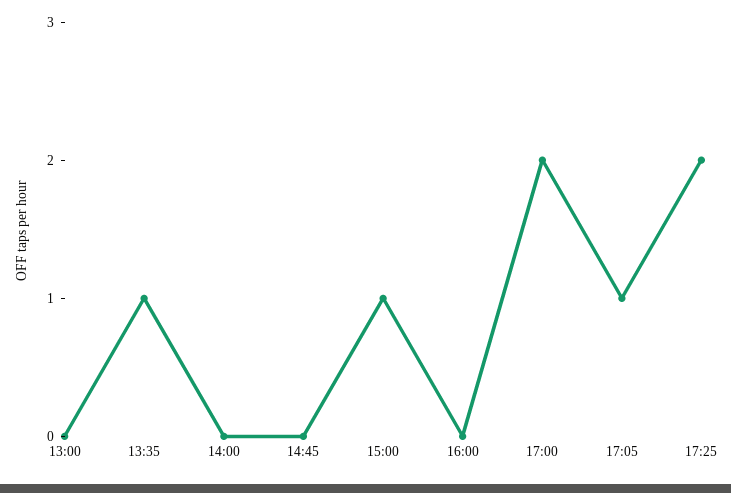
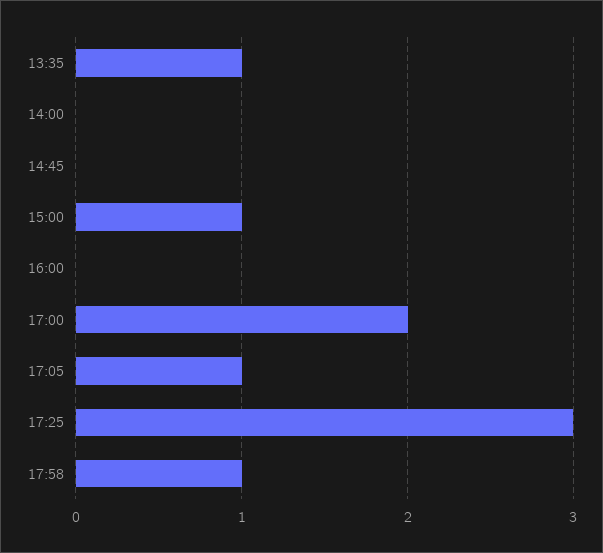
13:00: 0 -> none
17:25: 2 -> 3
17:58: none -> 1

